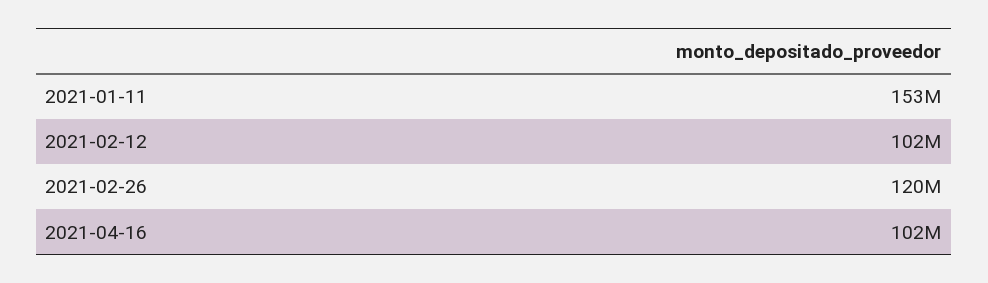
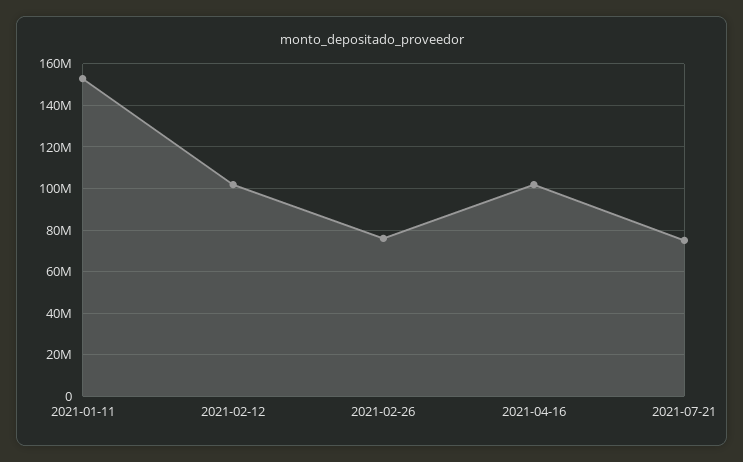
2021-02-26: 120000000 -> 75000000
2021-07-21: none -> 75000000

